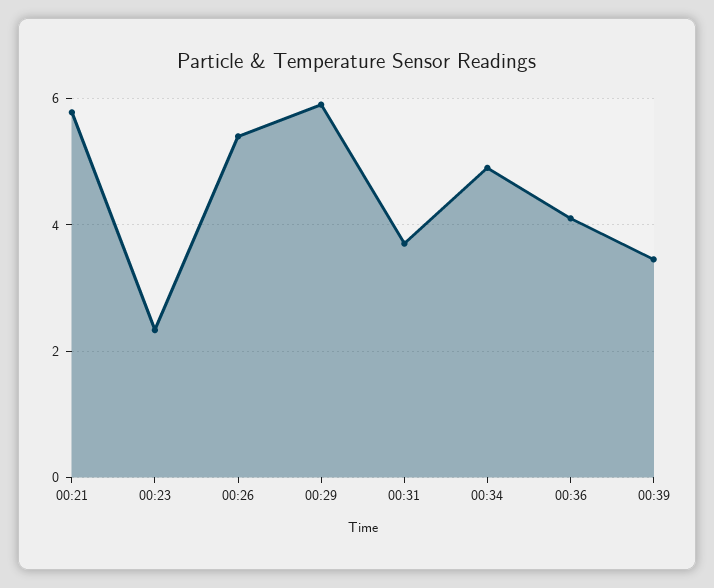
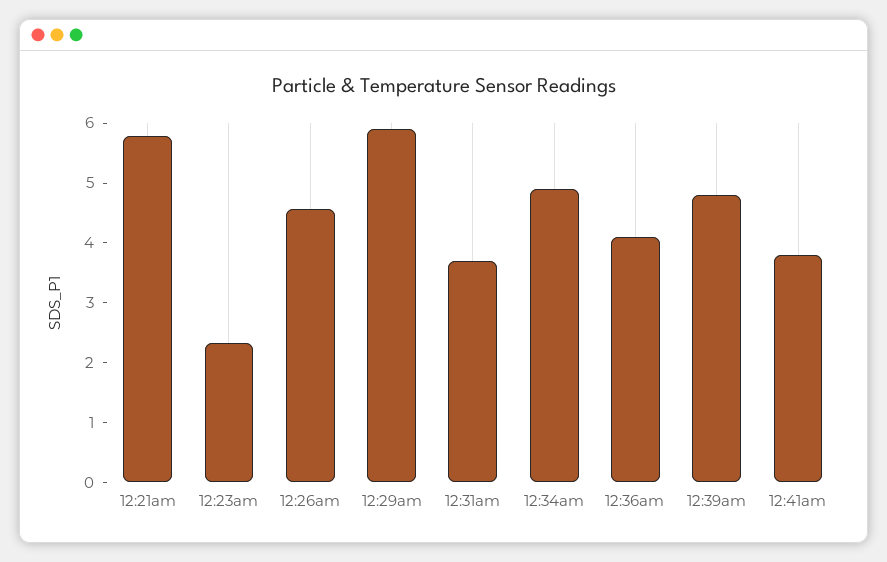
00:26: 5.4 -> 4.6
00:39: 3.4 -> 4.8
12:41am: none -> 3.8

